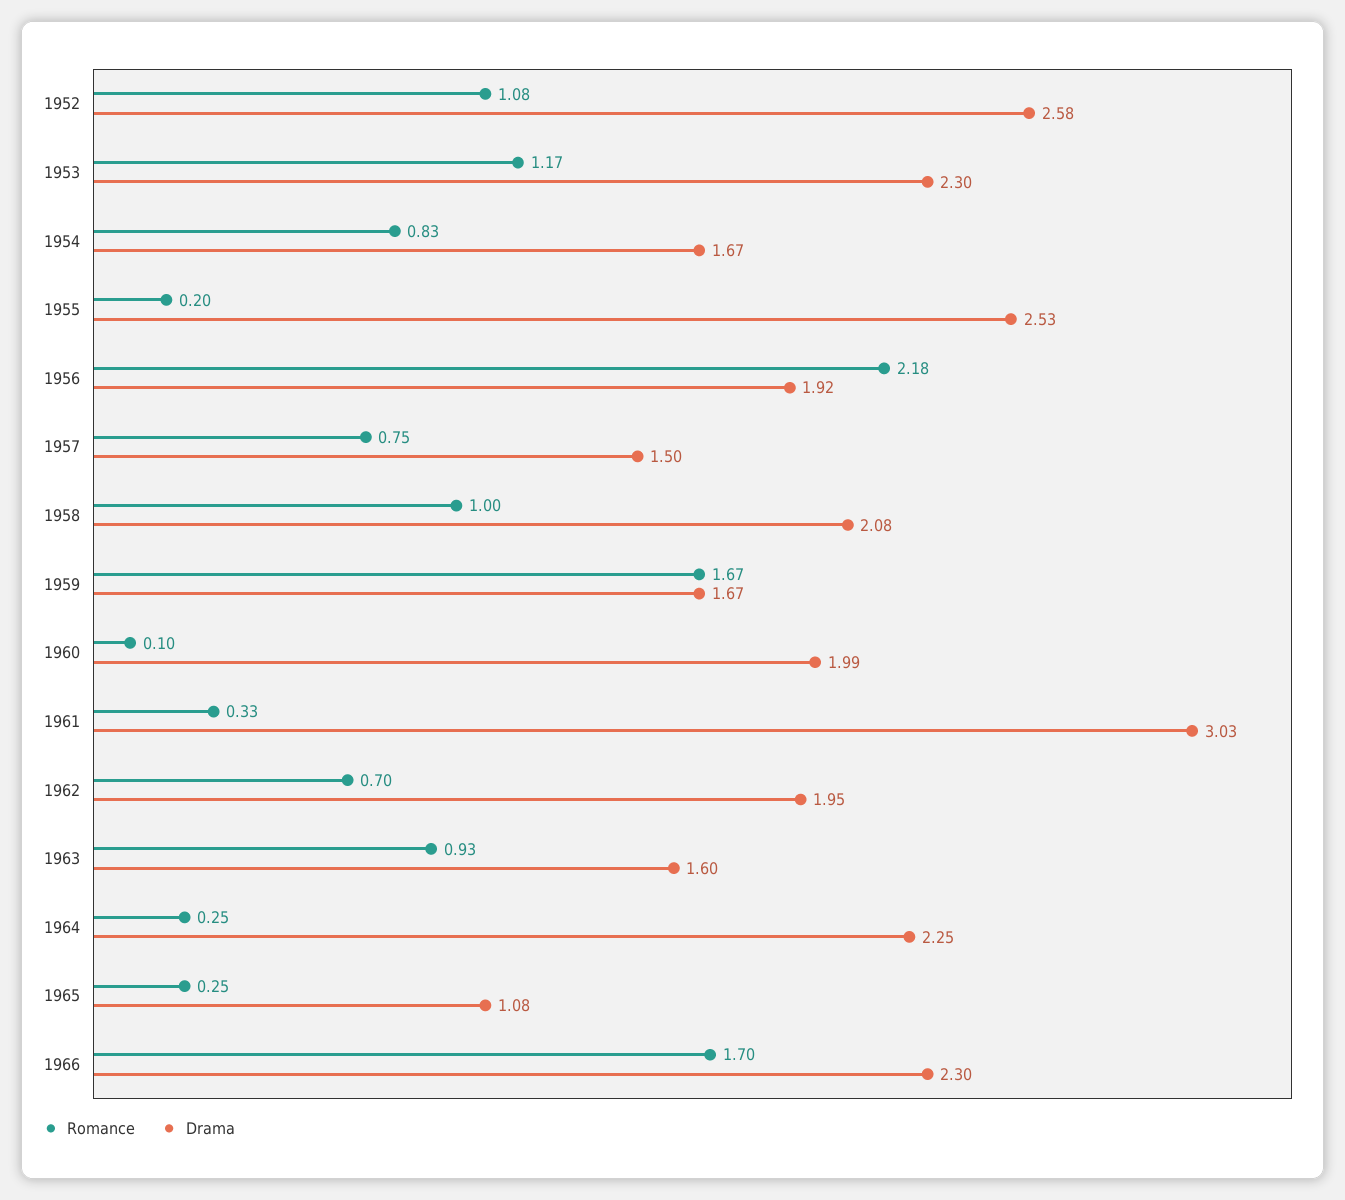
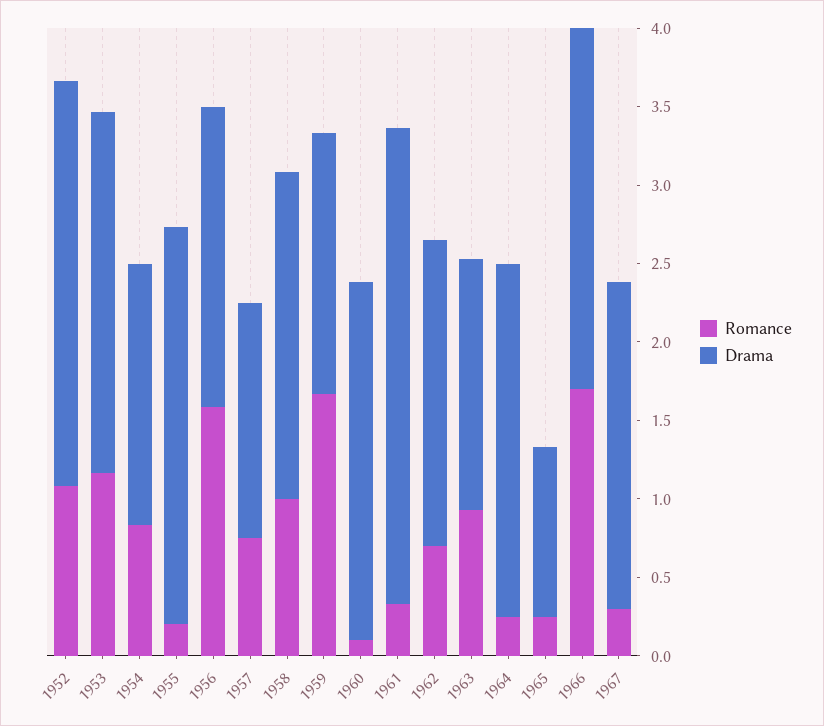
Romance, 1956: 2.18 -> 1.6
Drama, 1960: 1.99 -> 2.3
Romance, 1967: none -> 0.3
Drama, 1967: none -> 2.1

